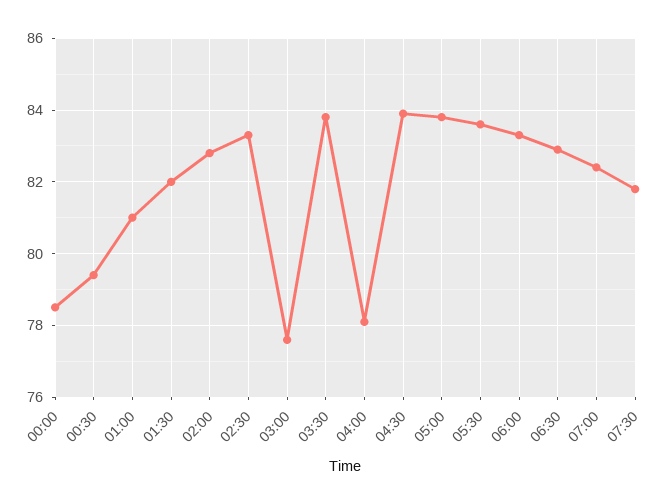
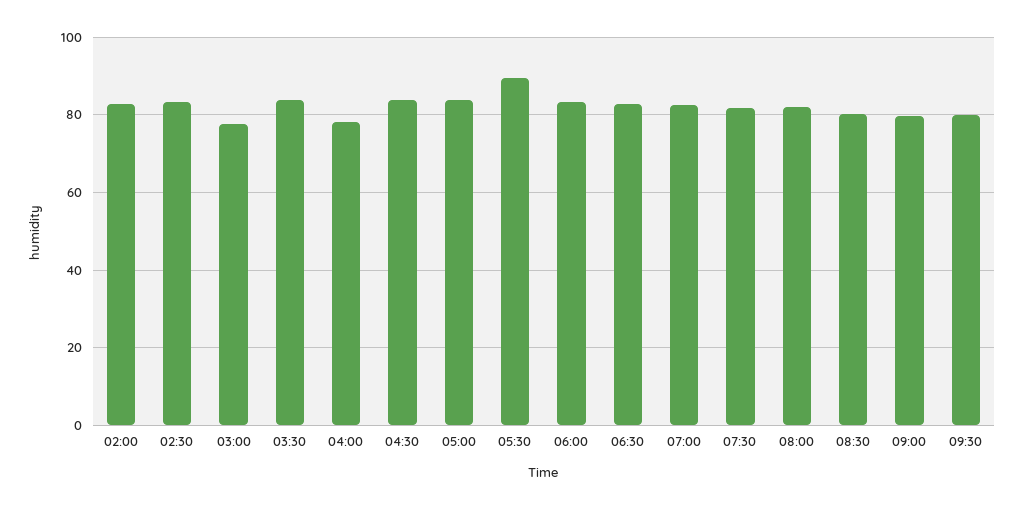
00:00: 78.5 -> none
00:30: 79.5 -> none
01:00: 81 -> none
01:30: 82 -> none
05:30: 83.5 -> 90
08:00: none -> 82
08:30: none -> 80
09:00: none -> 80
09:30: none -> 80

